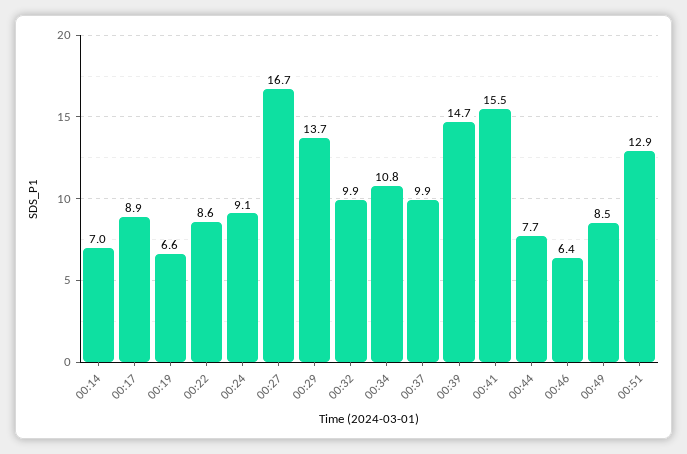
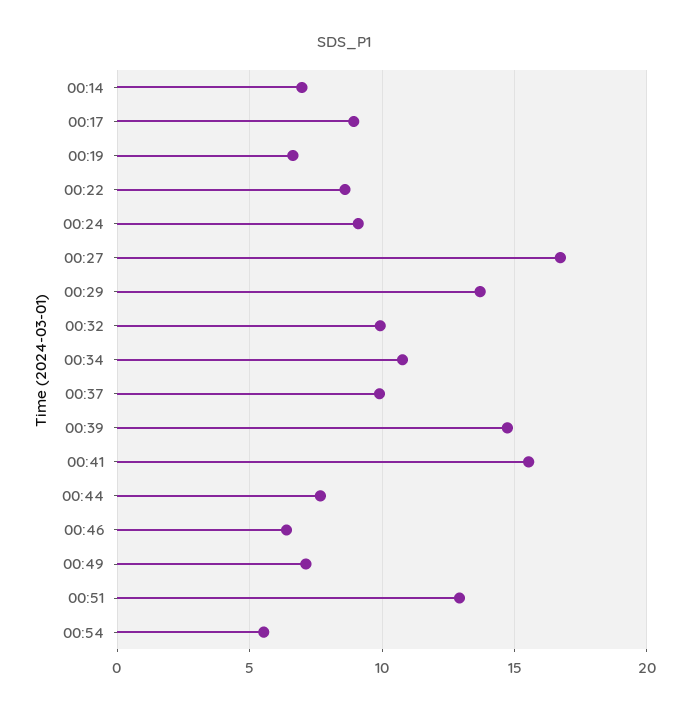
00:49: 8.5 -> 7
00:54: none -> 5.5

